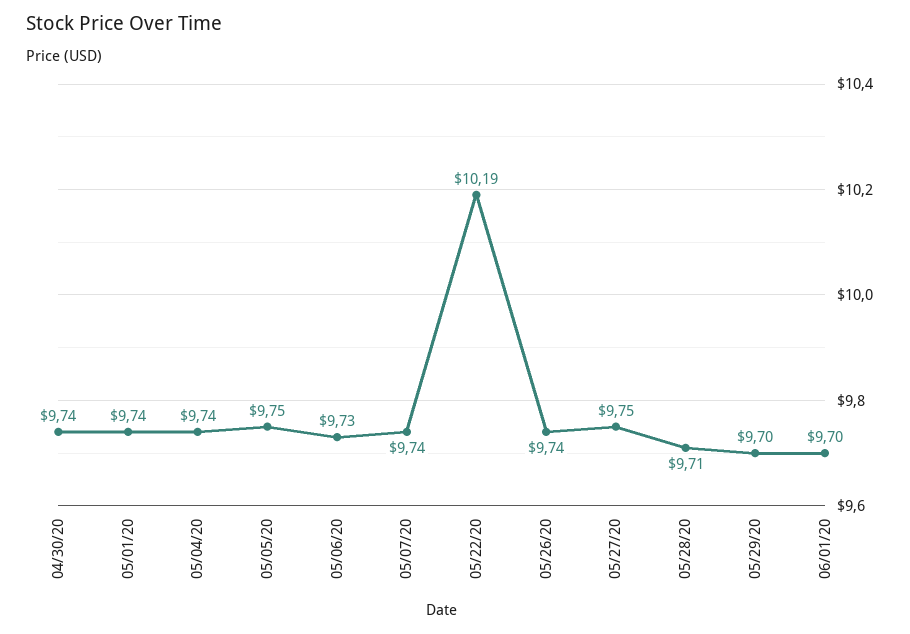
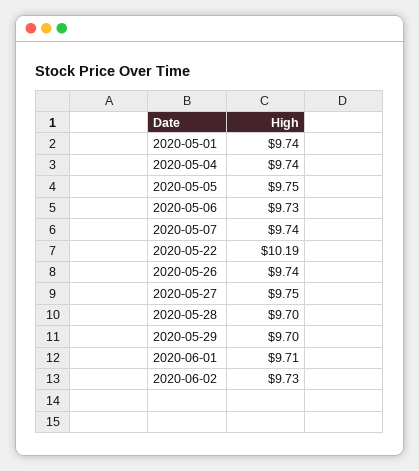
04/30/20: 9.74 -> none
05/28/20: 9.71 -> 9.7
06/01/20: 9.7 -> 9.71
2020-06-02: none -> 9.73

